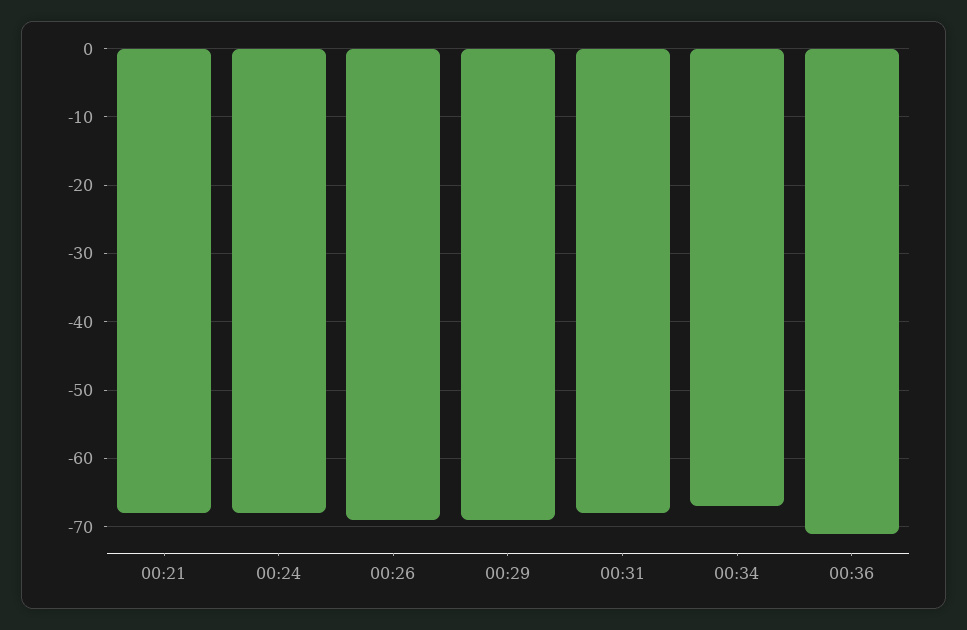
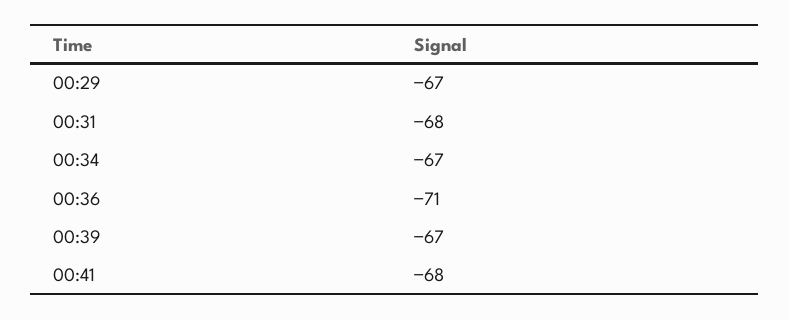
00:21: -68 -> none
00:24: -68 -> none
00:26: -69 -> none
00:29: -69 -> -67
00:39: none -> -67
00:41: none -> -68

